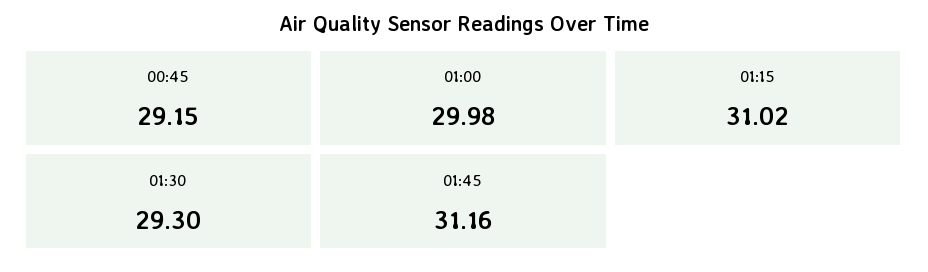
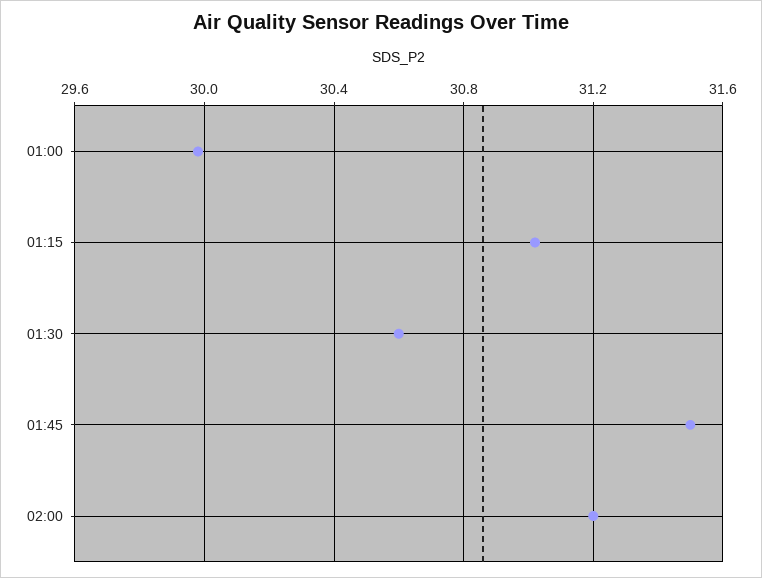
00:45: 29.15 -> none
01:30: 29.3 -> 30.6
01:45: 31.16 -> 31.5
02:00: none -> 31.2

